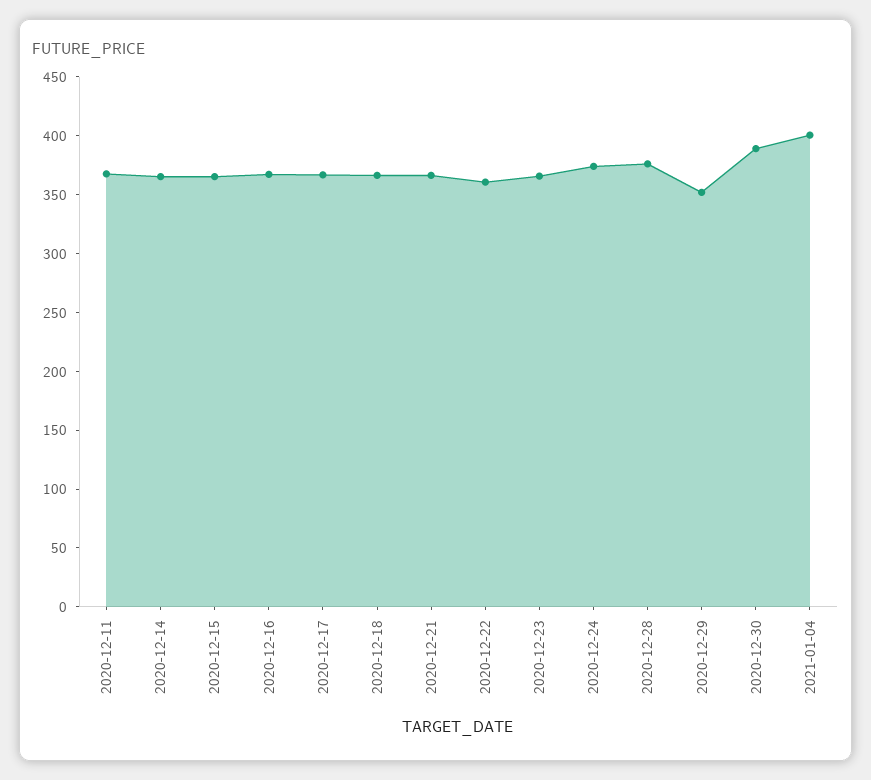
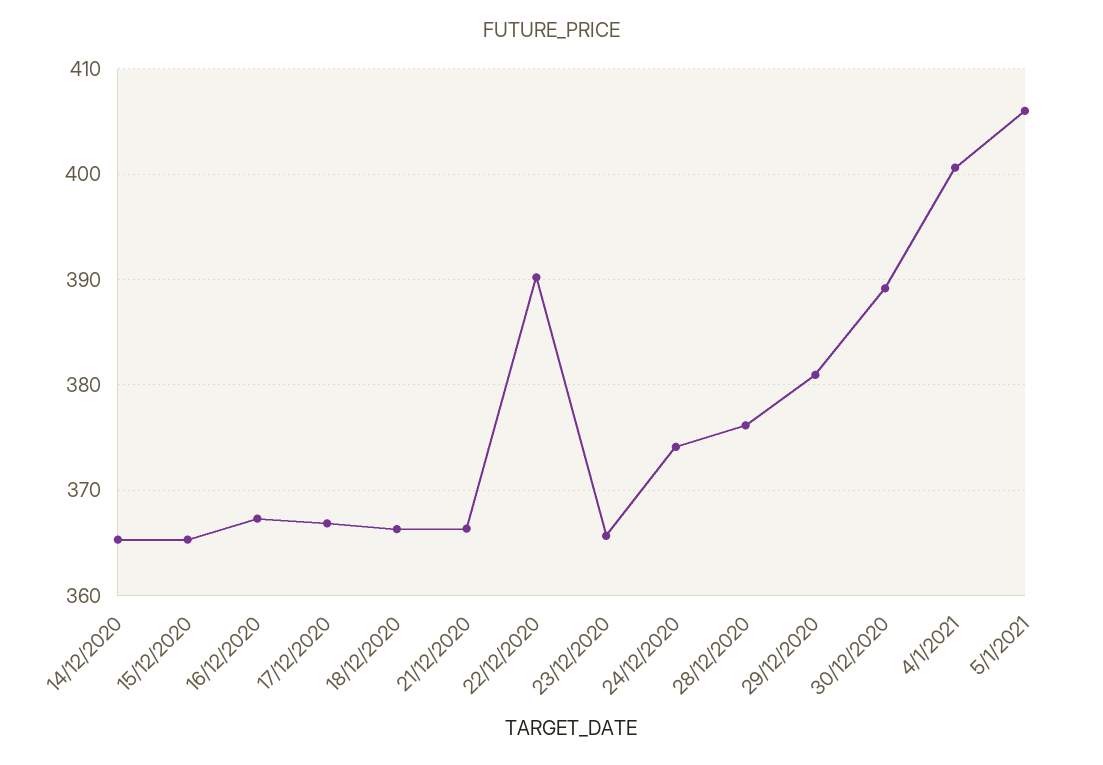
2020-12-11: 370 -> none
2020-12-22: 360 -> 390
2020-12-29: 350 -> 381
5/1/2021: none -> 406

